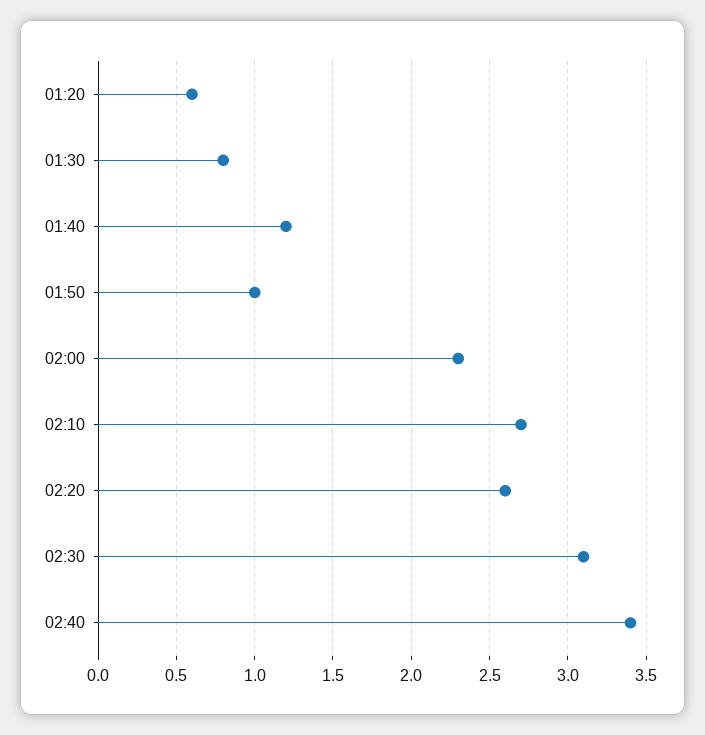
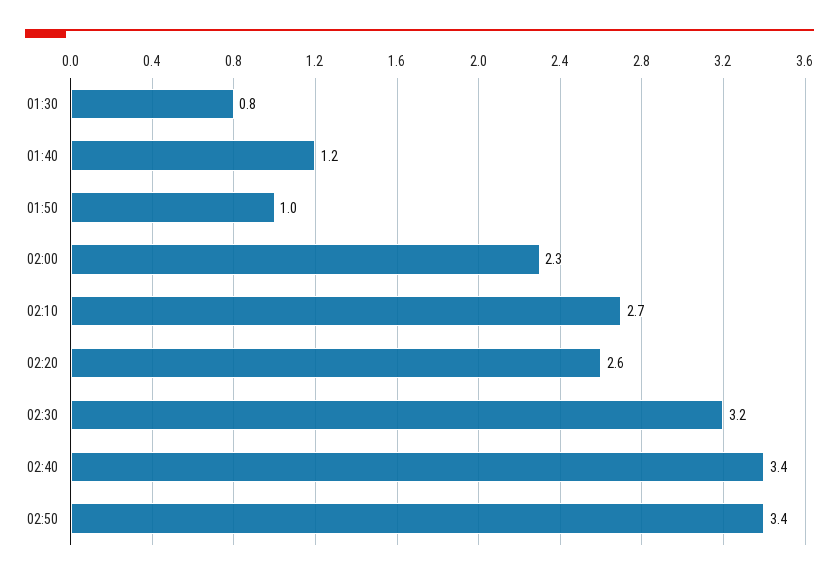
01:20: 0.6 -> none
02:30: 3.1 -> 3.2
02:50: none -> 3.4

